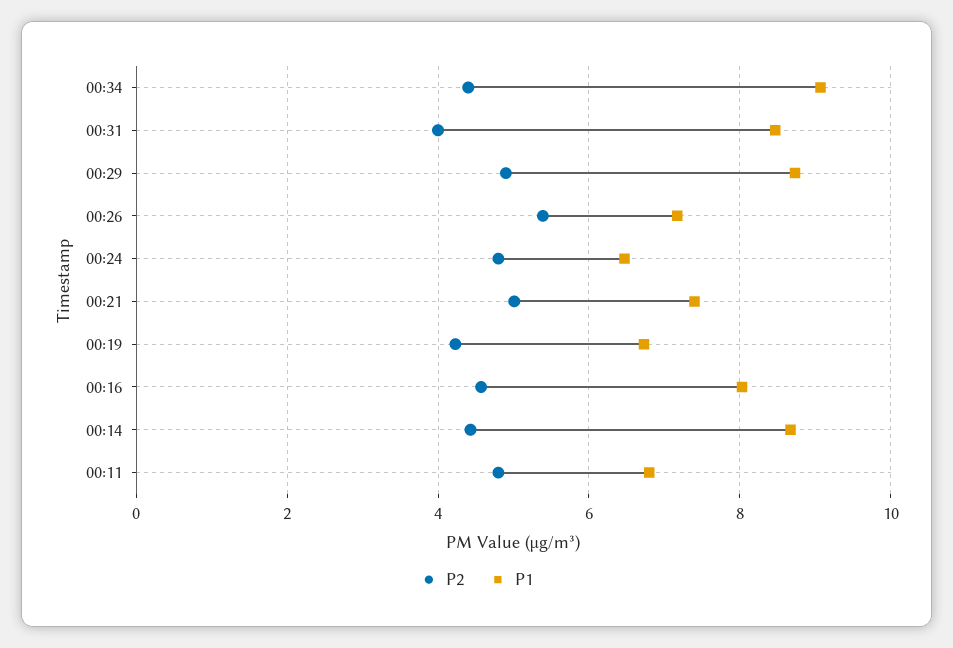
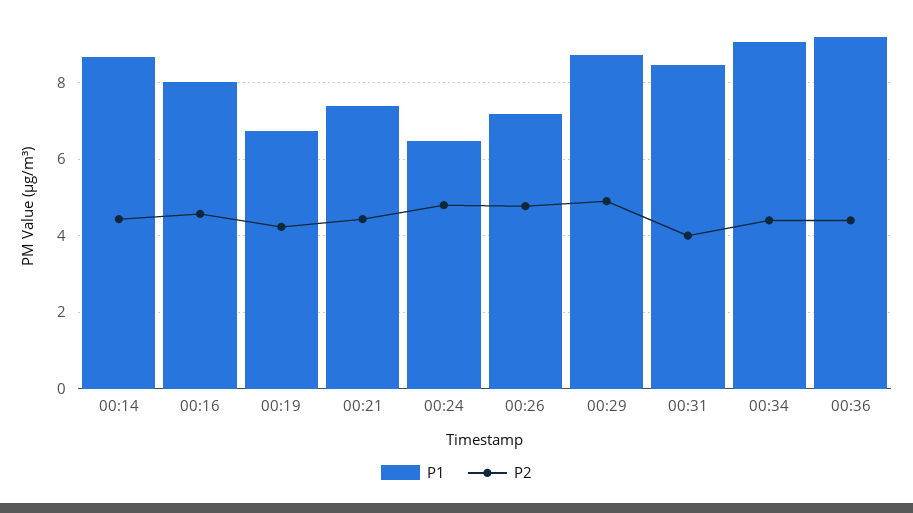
P2, 00:26: 5.4 -> 4.8
P2, 00:21: 5 -> 4.4
P2, 00:11: 4.8 -> none
P1, 00:11: 6.8 -> none
P1, 00:36: none -> 9.2
P2, 00:36: none -> 4.4

